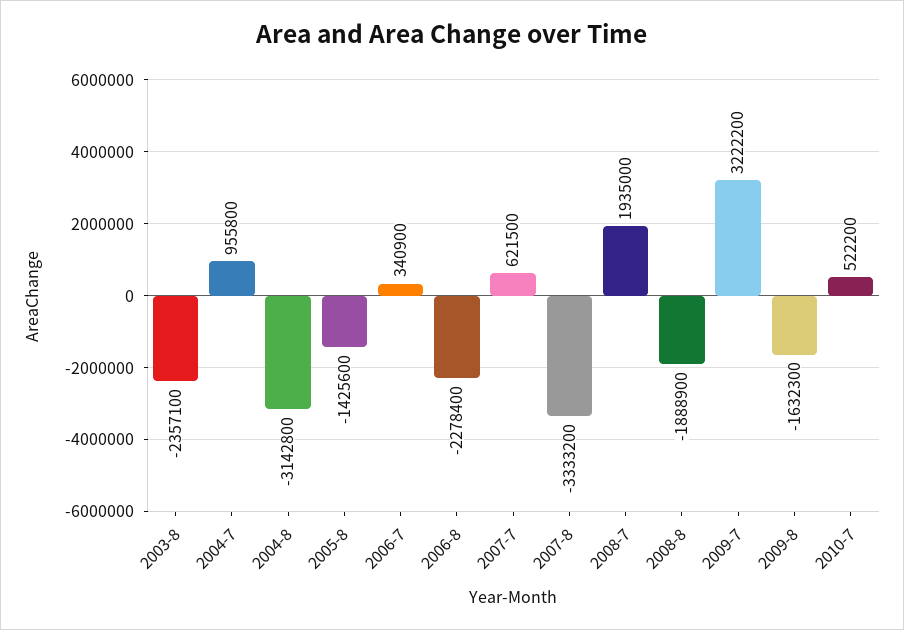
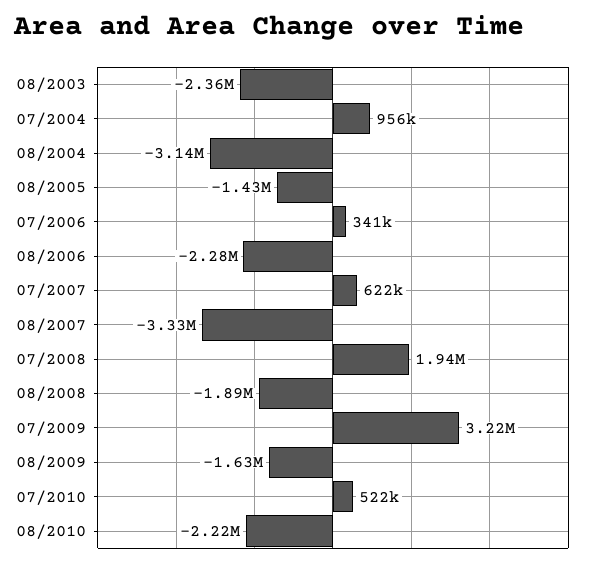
08/2010: none -> -2220000

